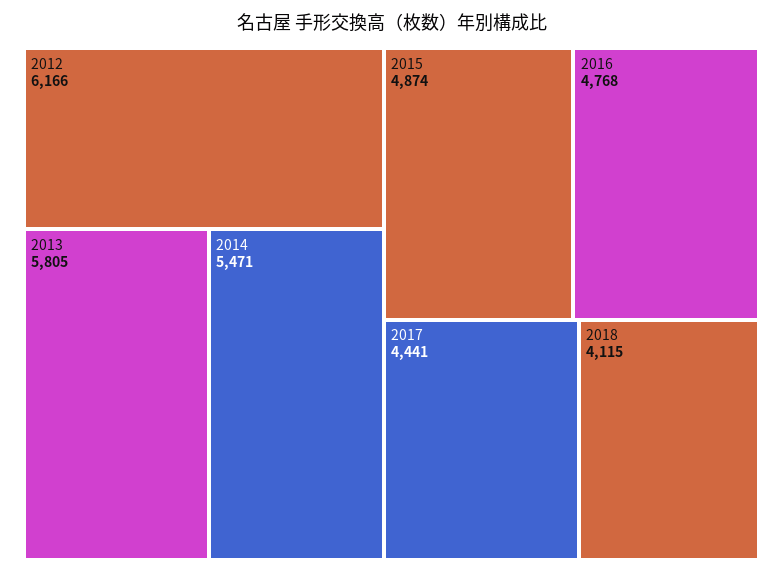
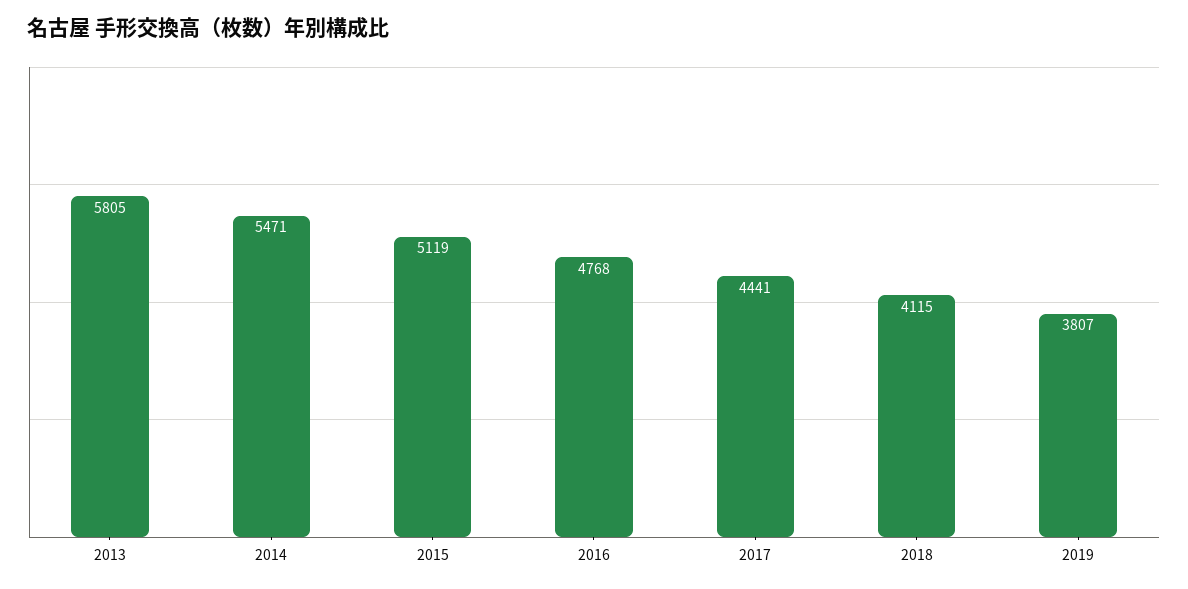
2012: 6166 -> none
2015: 4874 -> 5119
2019: none -> 3807

